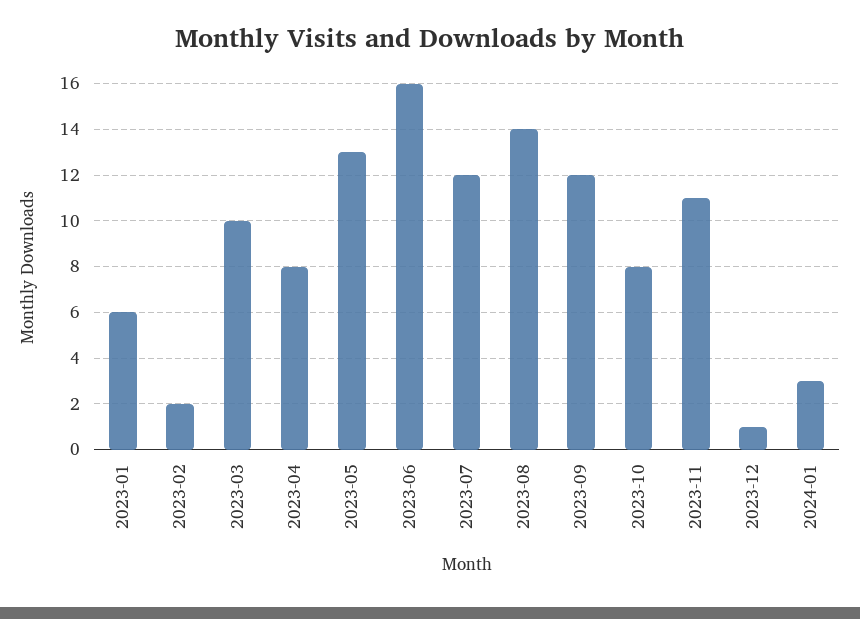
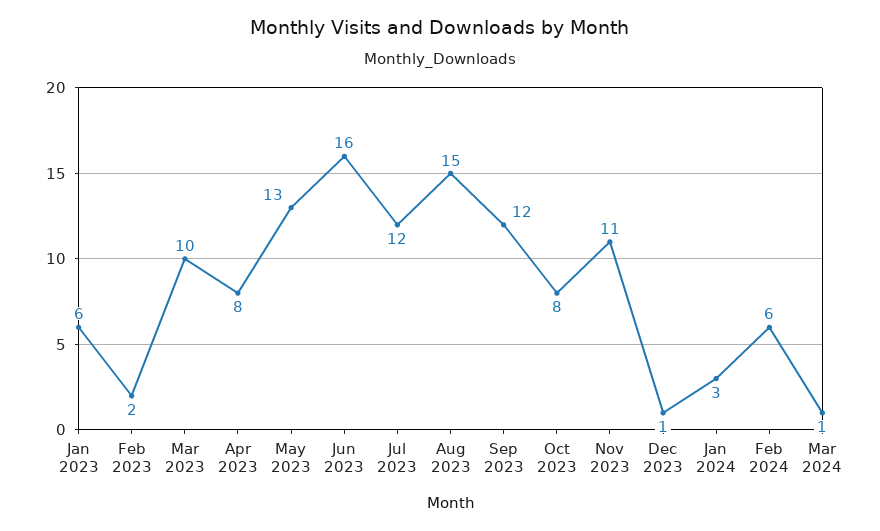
2023-08: 14 -> 15
Feb 2024: none -> 6
Mar 2024: none -> 1

